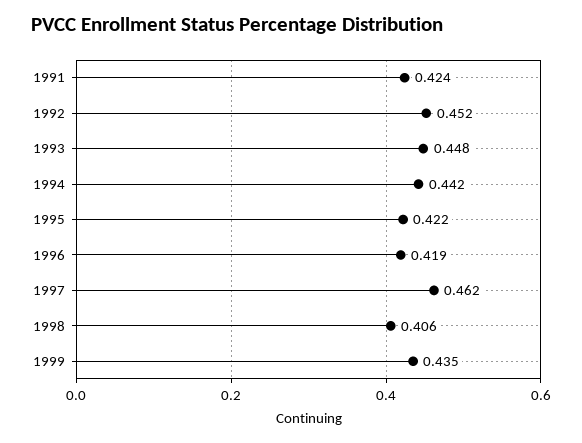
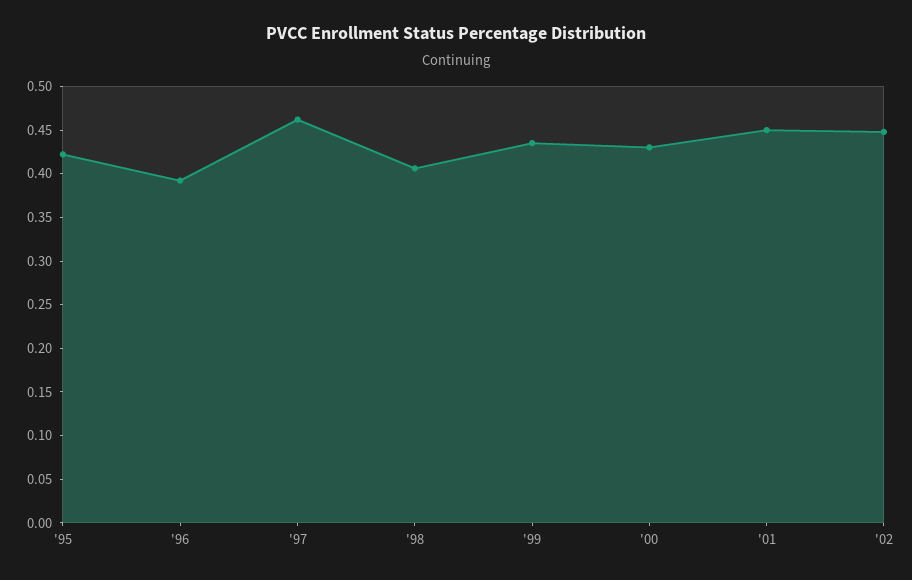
1991: 0.424 -> none
1992: 0.452 -> none
1993: 0.448 -> none
1994: 0.442 -> none
1996: 0.419 -> 0.39
'00: none -> 0.43
'01: none -> 0.45
'02: none -> 0.45

